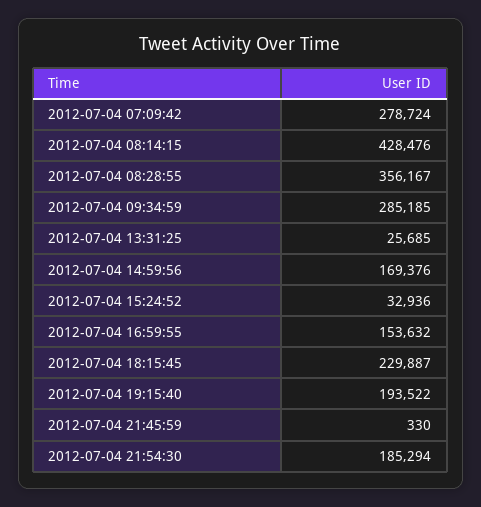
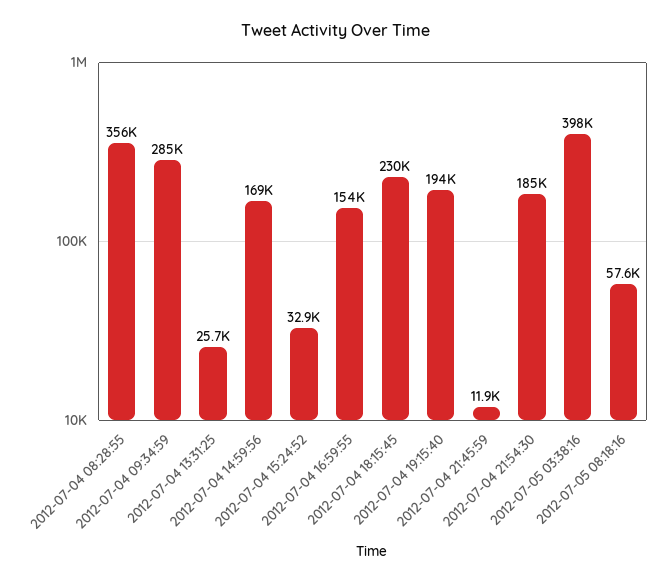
2012-07-04 07:09:42: 278724 -> none
2012-07-04 08:14:15: 428476 -> none
2012-07-04 21:45:59: 330 -> 11900
2012-07-05 03:38:16: none -> 398000
2012-07-05 08:18:16: none -> 57600

